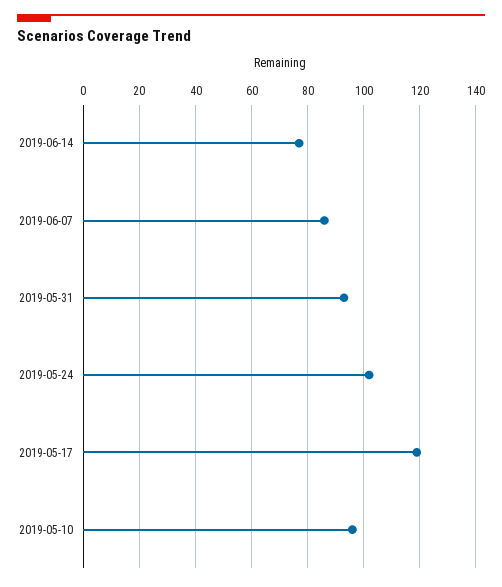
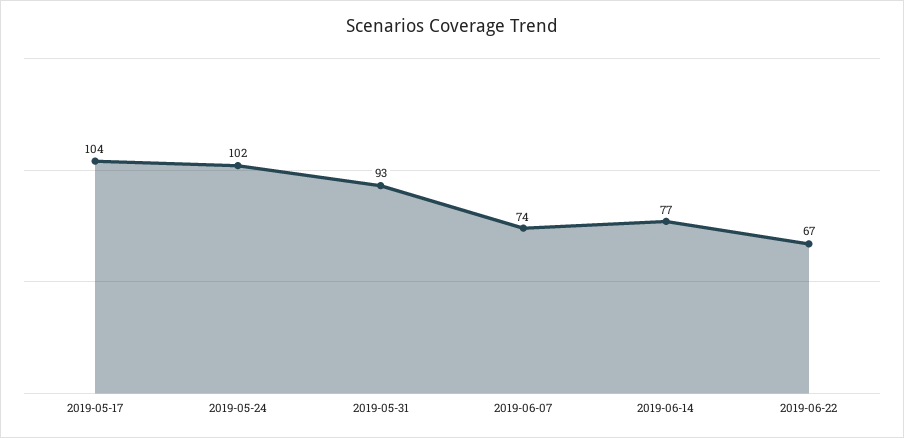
2019-06-07: 85 -> 74
2019-05-17: 120 -> 104
2019-05-10: 95 -> none
2019-06-22: none -> 67

